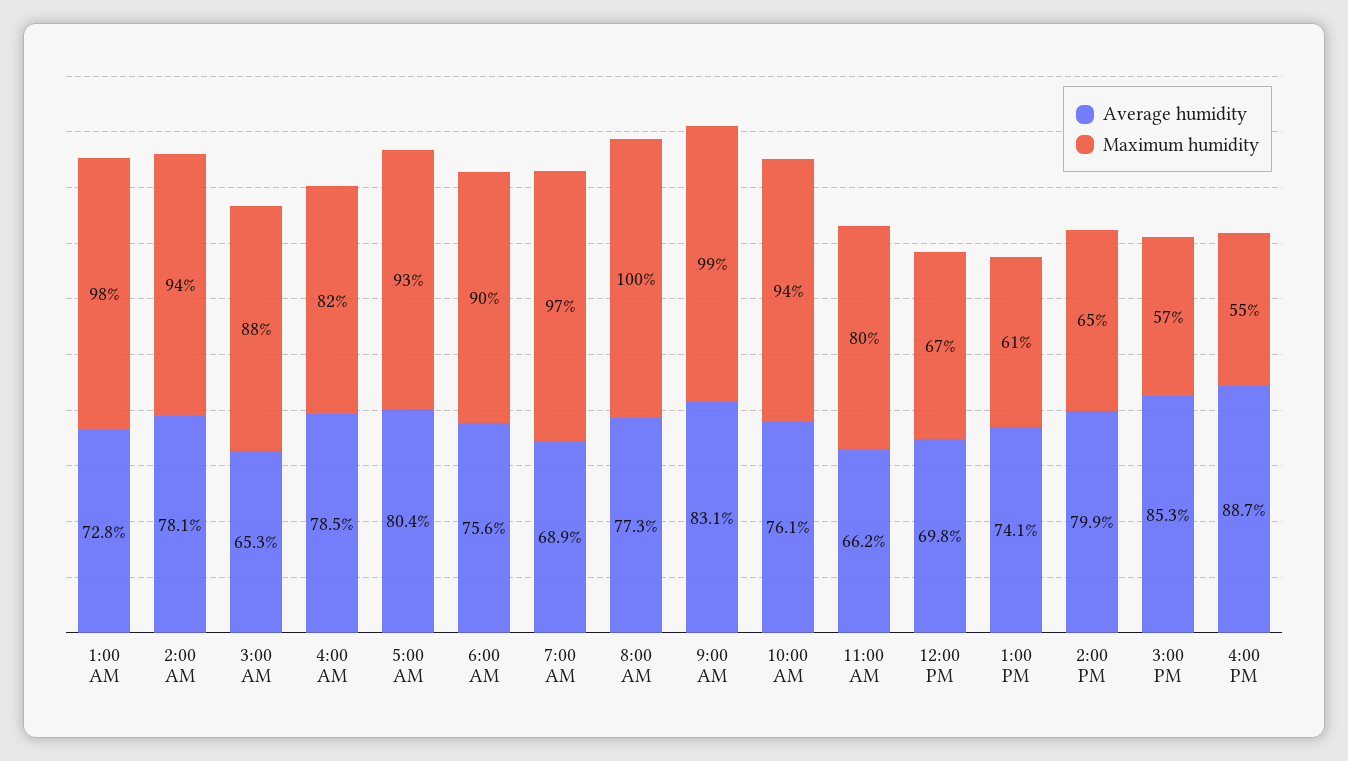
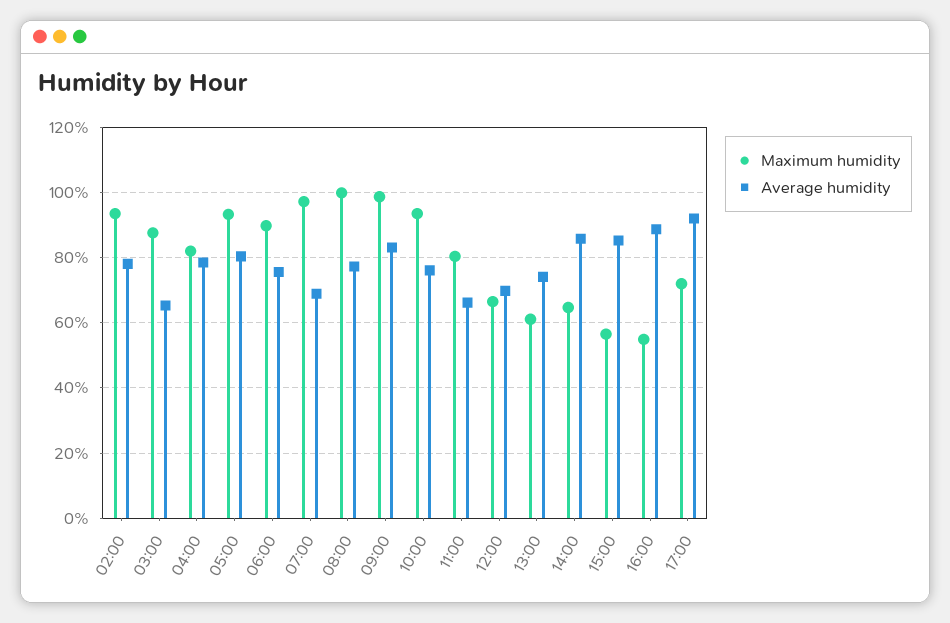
Average humidity, 1:00 AM: 72.8 -> none
Maximum humidity, 1:00 AM: 98 -> none
Average humidity, 2:00 PM: 79.9 -> 86
Maximum humidity, 17:00: none -> 72
Average humidity, 17:00: none -> 92

